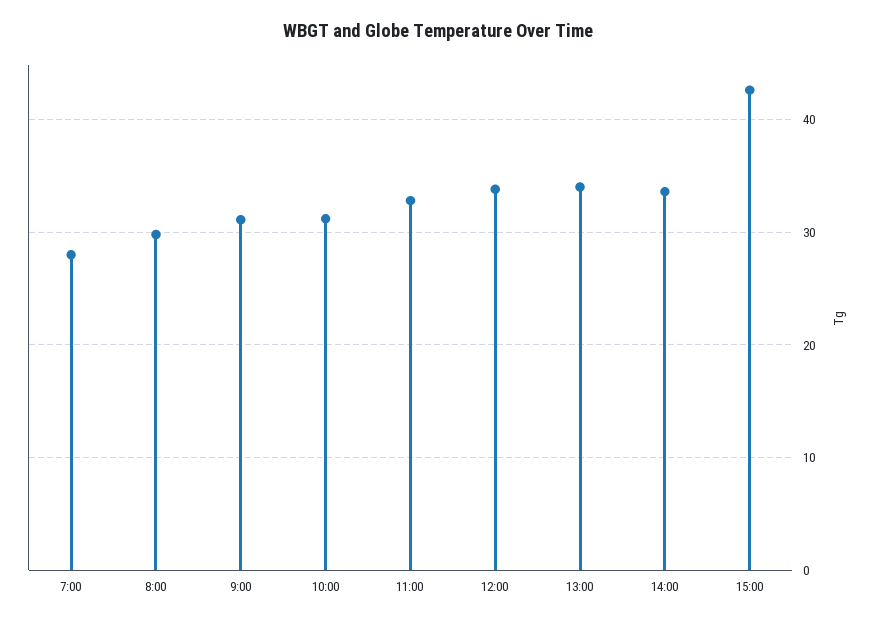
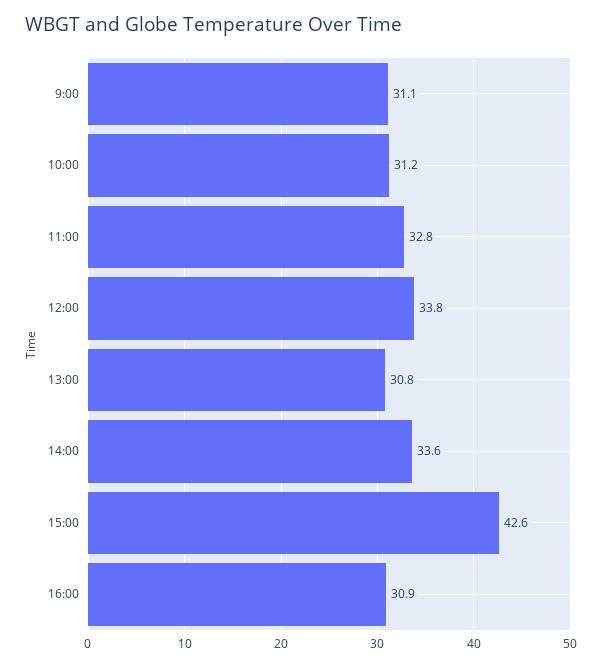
7:00: 28 -> none
8:00: 30 -> none
13:00: 34 -> 30.8
16:00: none -> 30.9

